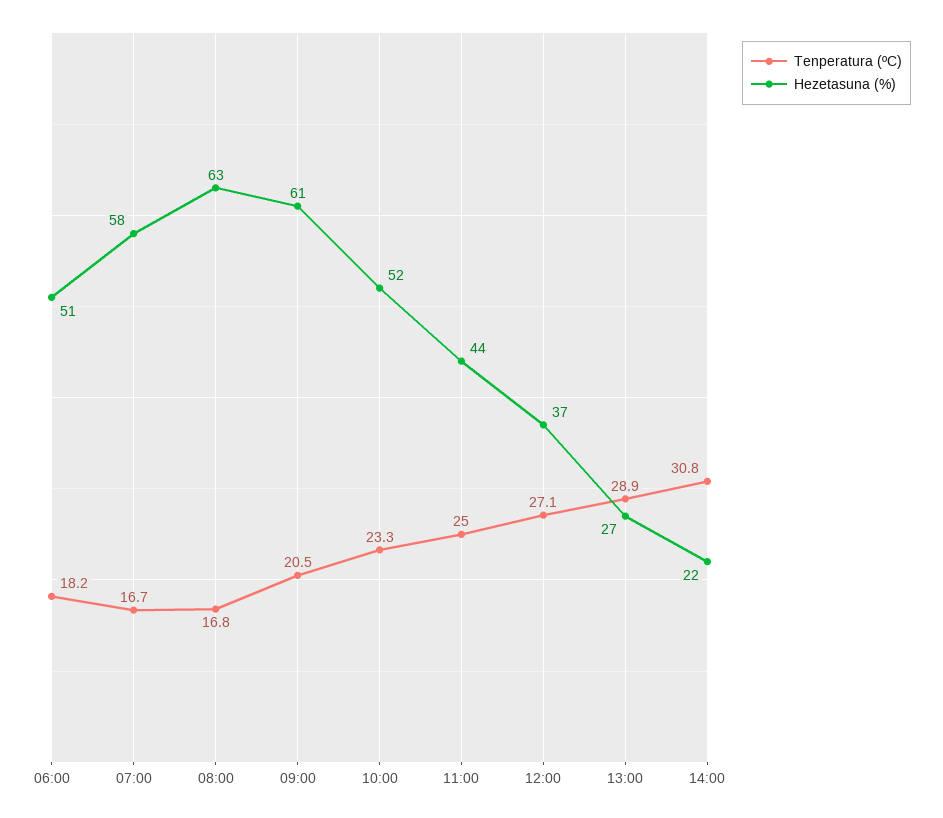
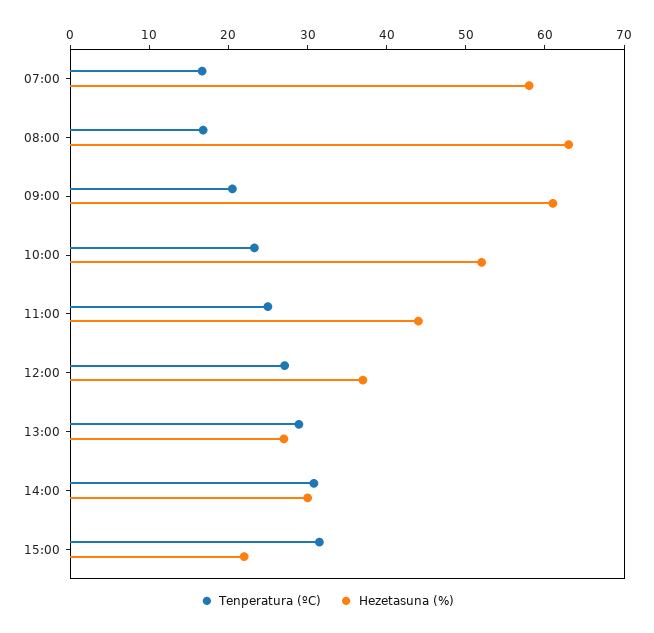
Tenperatura (ºC), 06:00: 18.2 -> none
Hezetasuna (%), 06:00: 51 -> none
Hezetasuna (%), 14:00: 22 -> 30
Tenperatura (ºC), 15:00: none -> 32
Hezetasuna (%), 15:00: none -> 22

